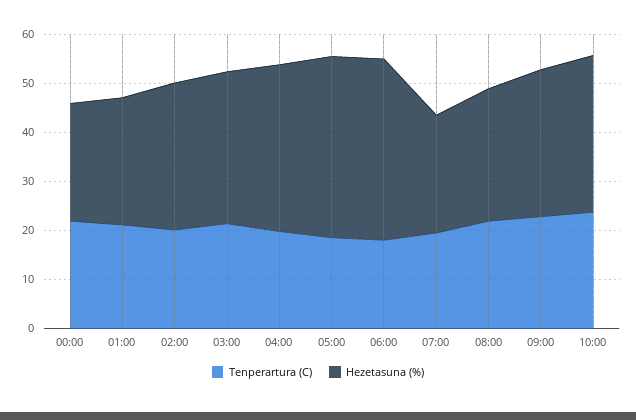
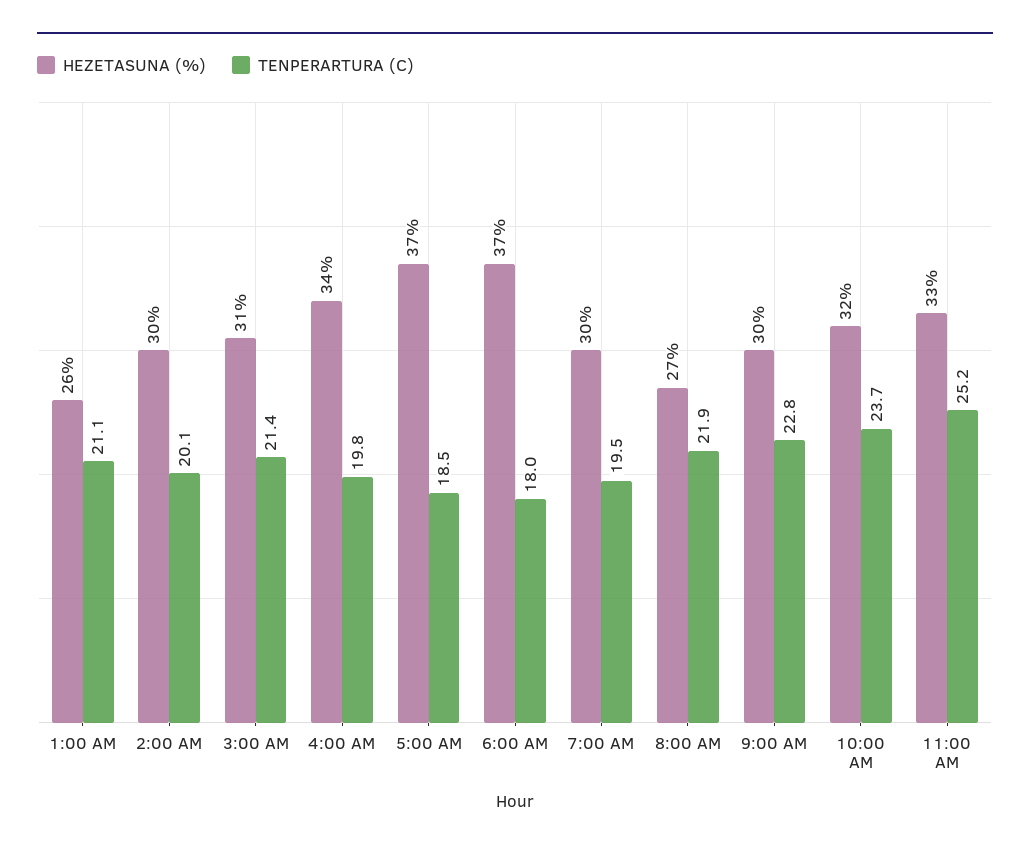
Tenperartura (C), 00:00: 22 -> none
Hezetasuna (%), 00:00: 24 -> none
Hezetasuna (%), 07:00: 24 -> 30
Hezetasuna (%), 11:00 AM: none -> 33
Tenperartura (C), 11:00 AM: none -> 25.2

